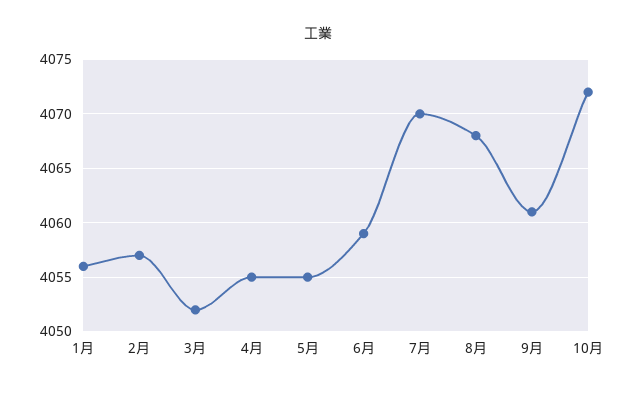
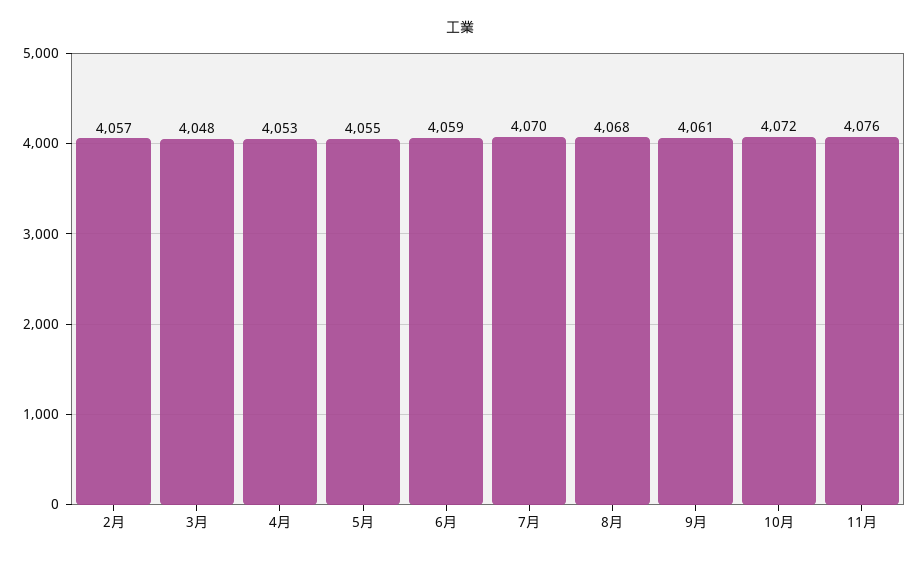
1月: 4056 -> none
3月: 4052 -> 4048
4月: 4055 -> 4053
11月: none -> 4076

